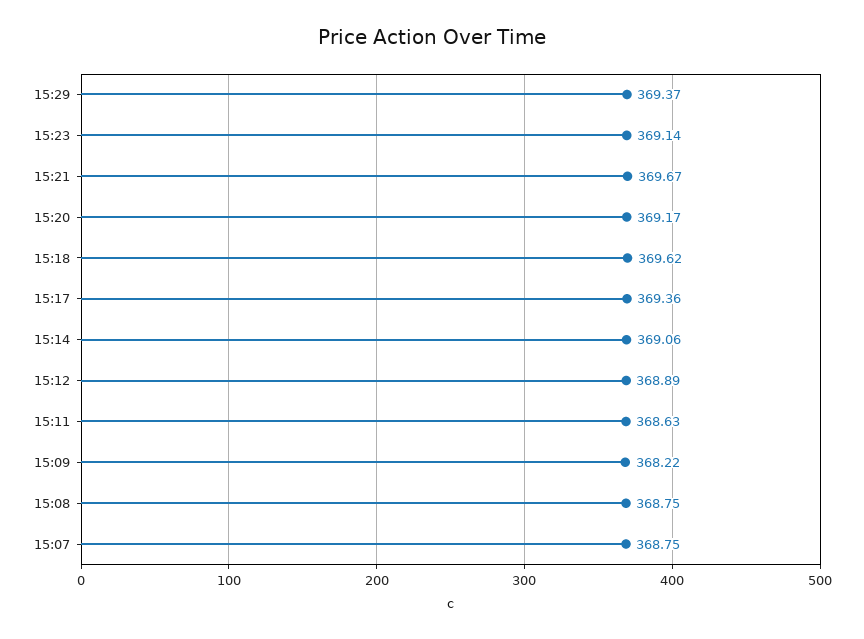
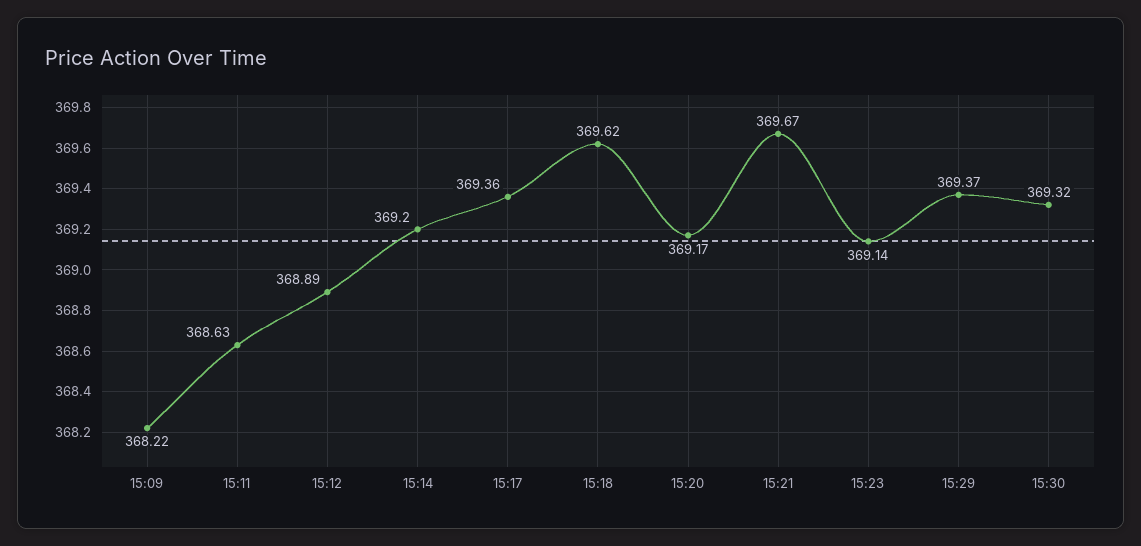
15:14: 369.06 -> 369.2
15:08: 368.75 -> none
15:07: 368.75 -> none
15:30: none -> 369.32

